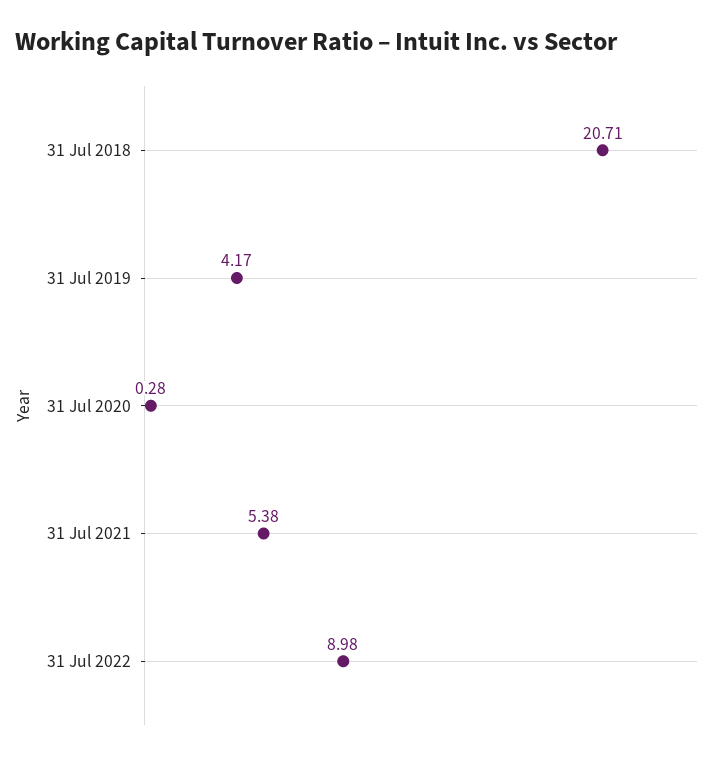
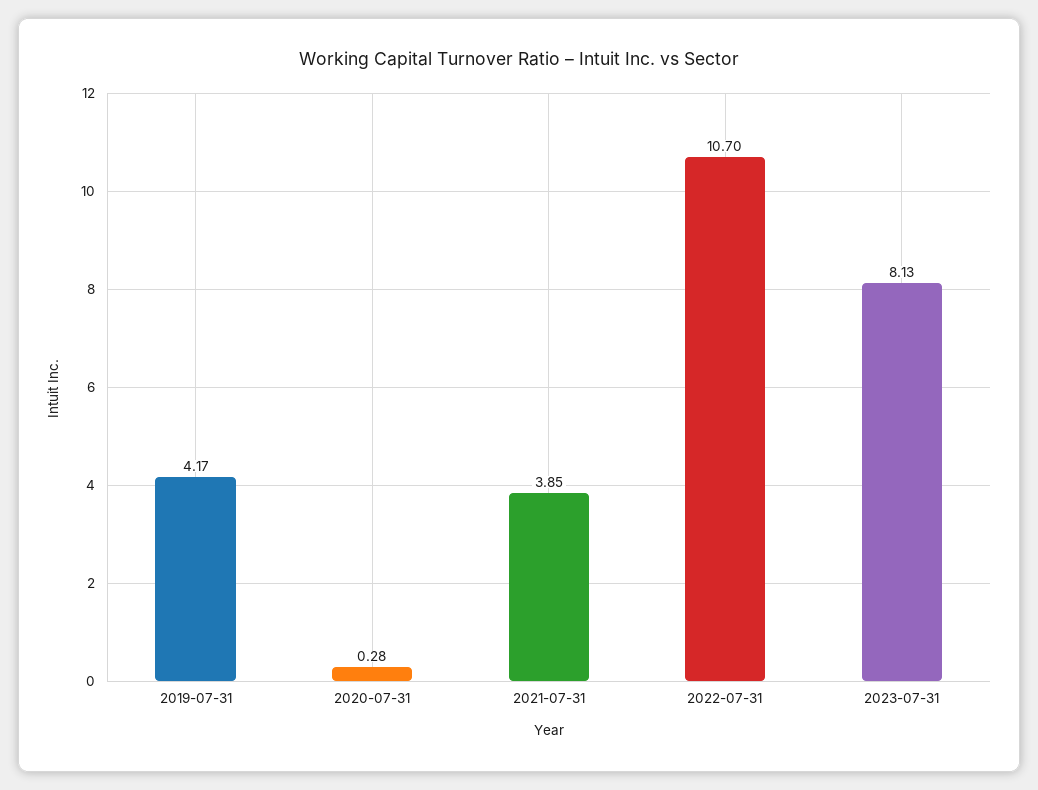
31 Jul 2018: 20.71 -> none
31 Jul 2021: 5.38 -> 3.85
31 Jul 2022: 8.98 -> 10.7
2023-07-31: none -> 8.13

